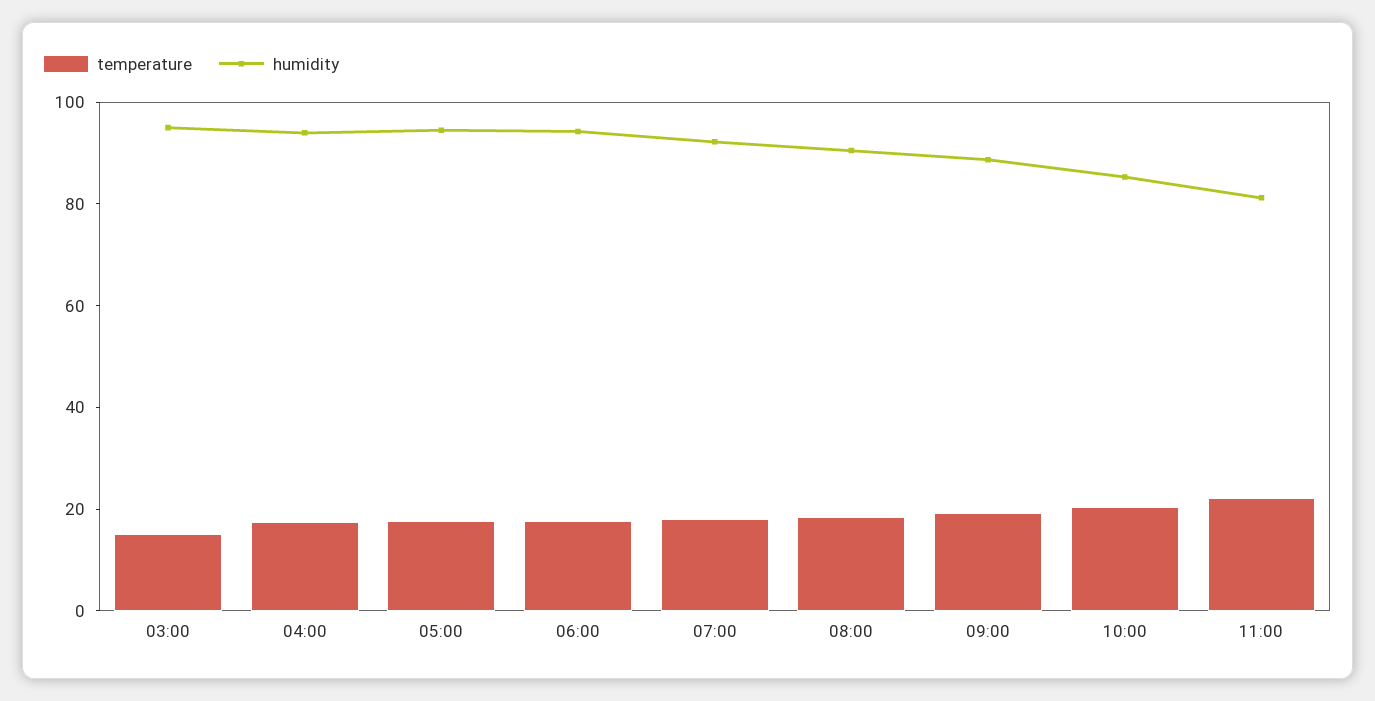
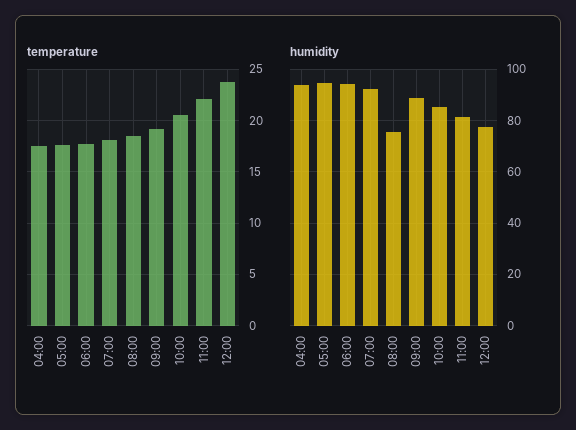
temperature, 03:00: 15 -> none
humidity, 03:00: 95 -> none
humidity, 08:00: 90 -> 75
temperature, 12:00: none -> 24
humidity, 12:00: none -> 77.5

